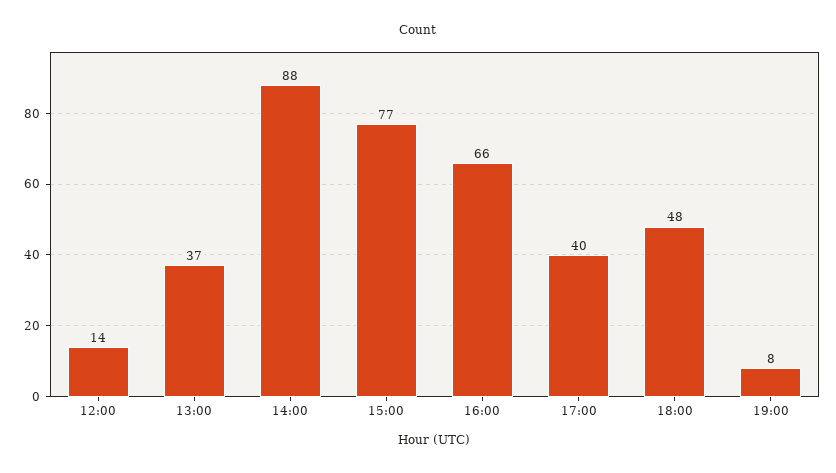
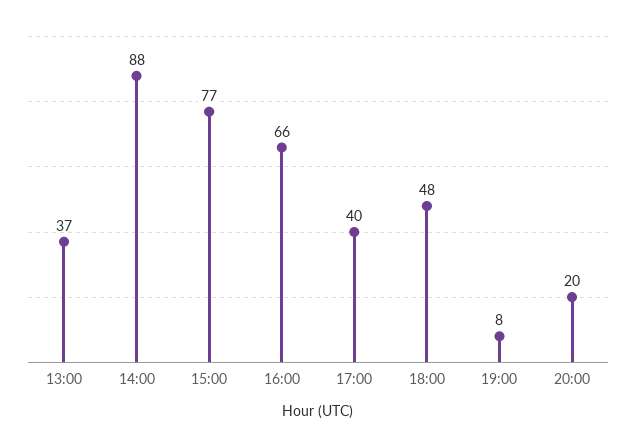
12:00: 14 -> none
20:00: none -> 20

